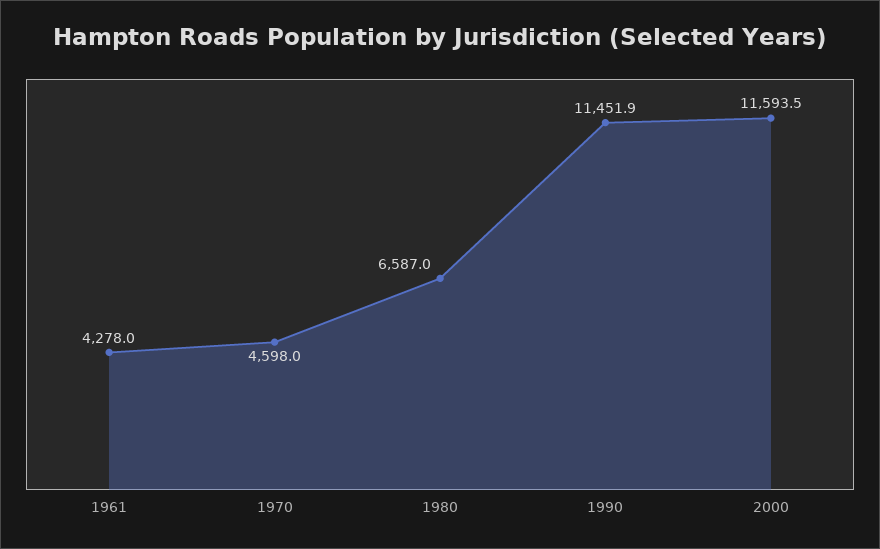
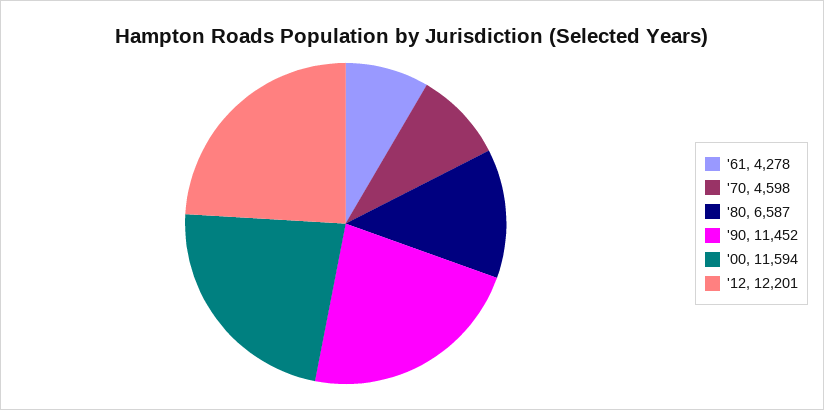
'12: none -> 12201

